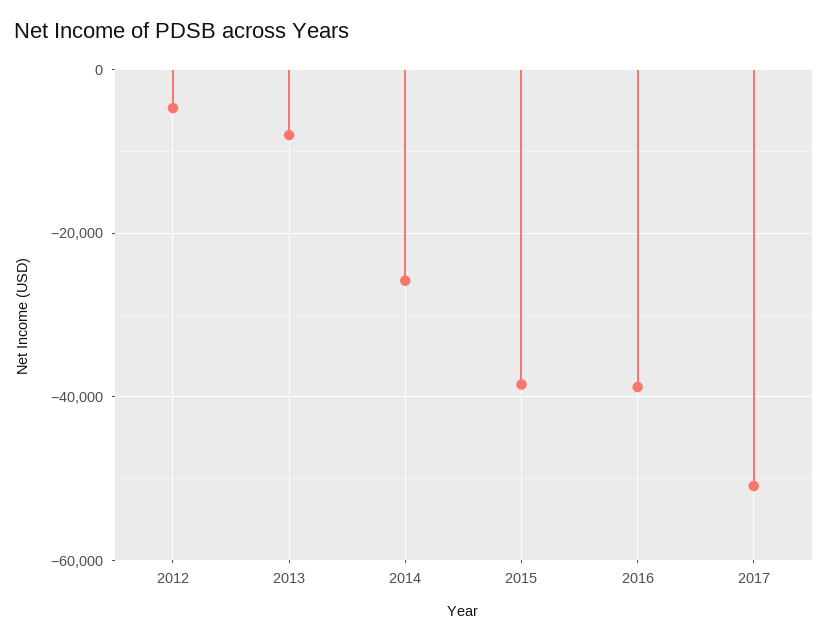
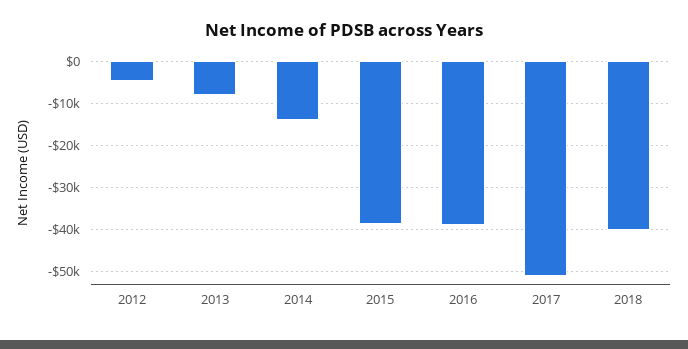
2014: -26000 -> -14000
2018: none -> -40000

